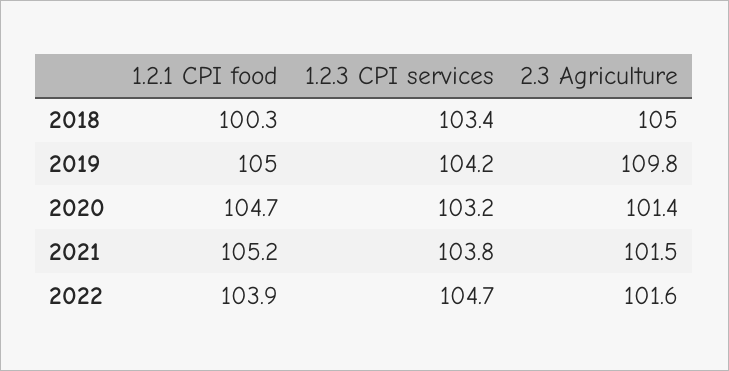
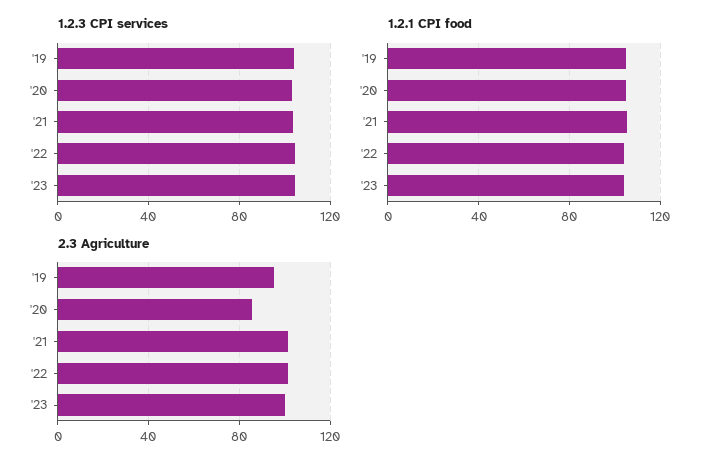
1.2.1 CPI food, 2018: 100.3 -> none
1.2.3 CPI services, 2018: 103.4 -> none
2.3 Agriculture, 2018: 105 -> none
2.3 Agriculture, 2019: 109.8 -> 95
2.3 Agriculture, 2020: 101.4 -> 85
1.2.3 CPI services, '23: none -> 105
1.2.1 CPI food, '23: none -> 105
2.3 Agriculture, '23: none -> 100

